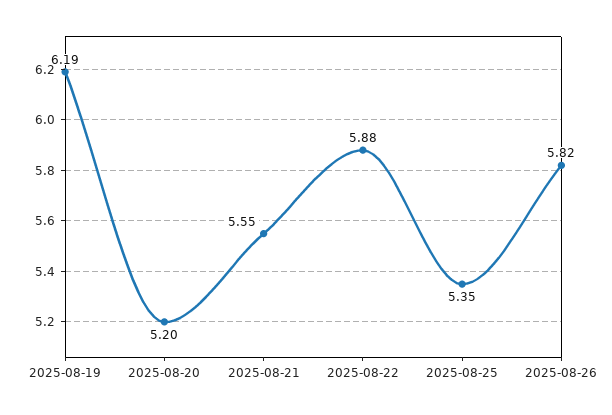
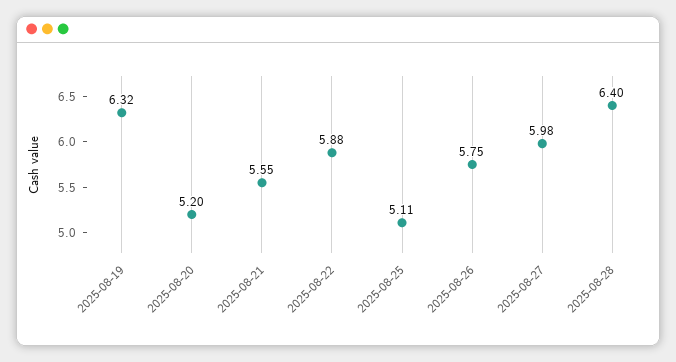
2025-08-19: 6.19 -> 6.32
2025-08-25: 5.35 -> 5.11
2025-08-26: 5.82 -> 5.75
2025-08-27: none -> 5.98
2025-08-28: none -> 6.4

